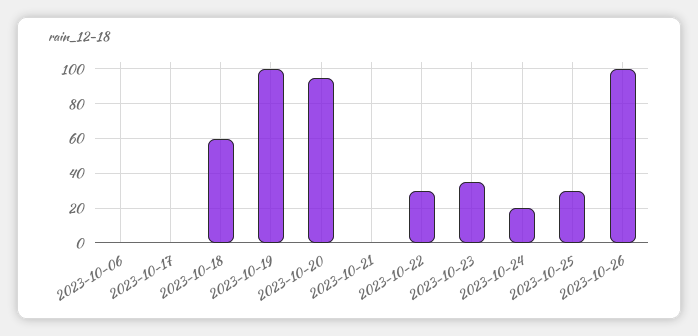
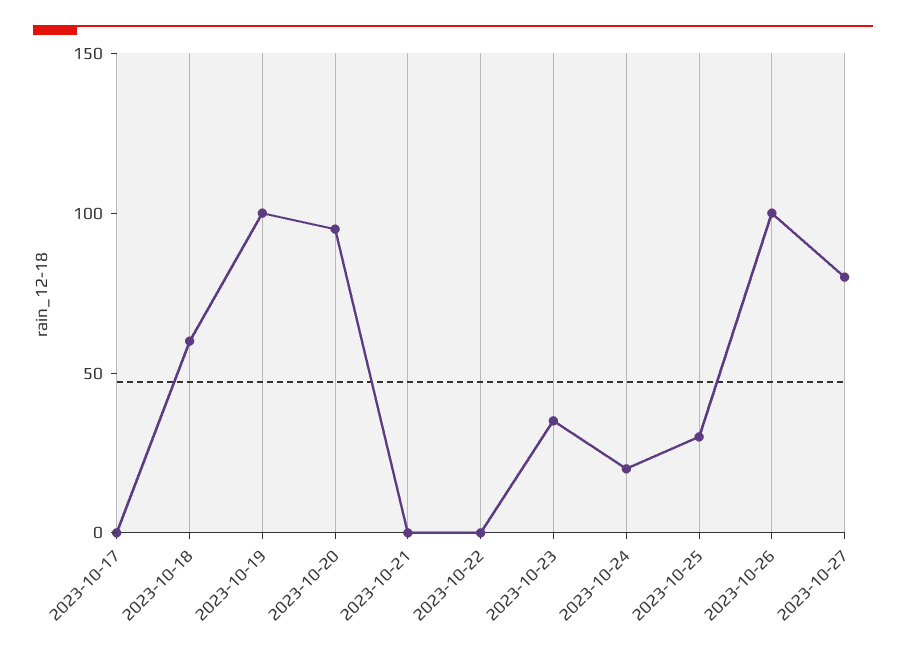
2023-10-06: 0 -> none
2023-10-22: 30 -> 0
2023-10-27: none -> 80

